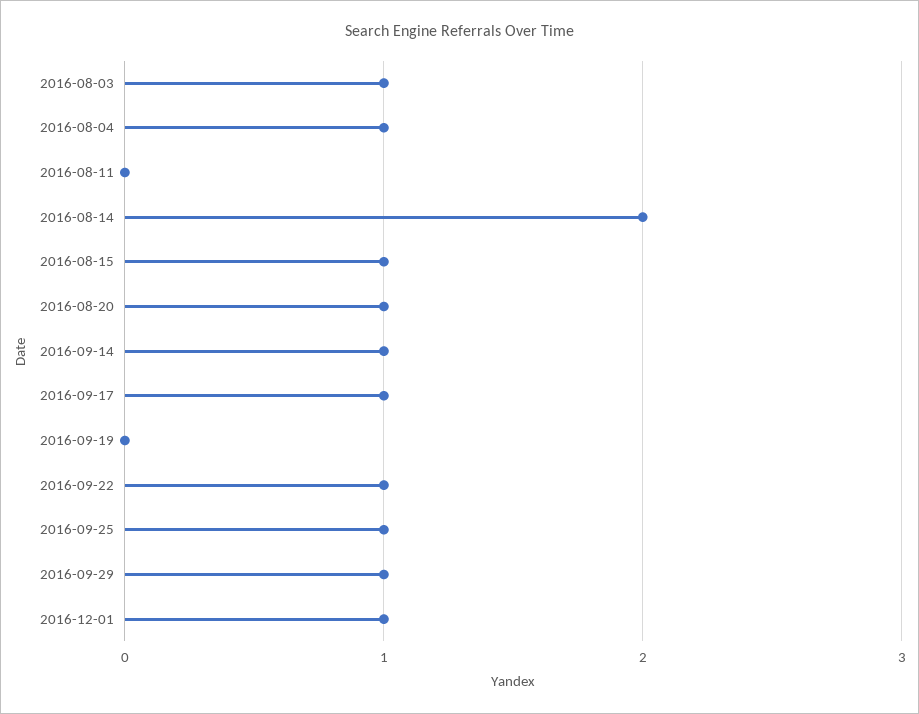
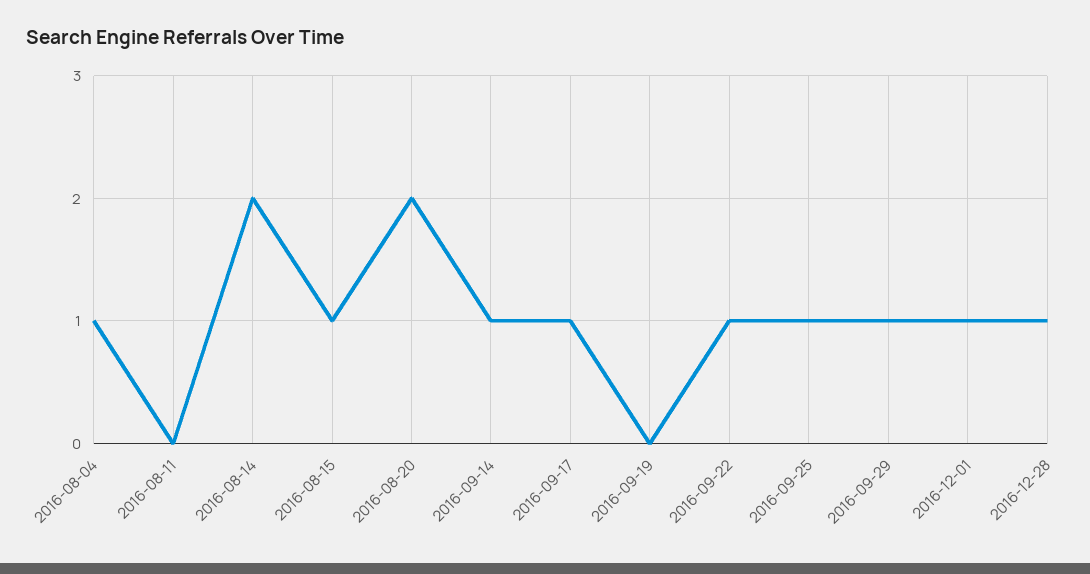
2016-08-03: 1 -> none
2016-08-20: 1 -> 2
2016-12-28: none -> 1

